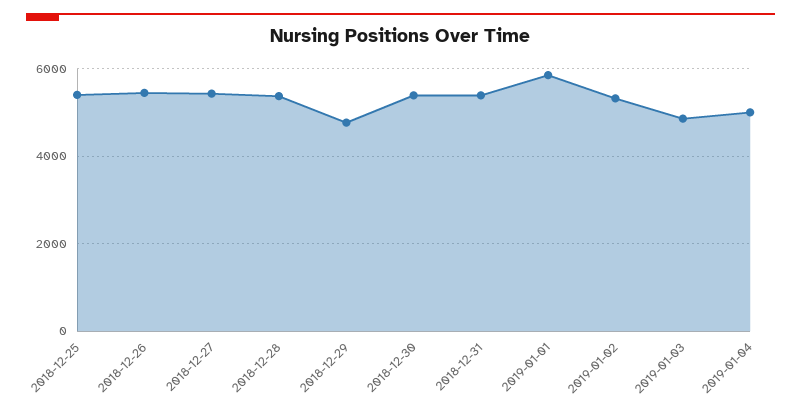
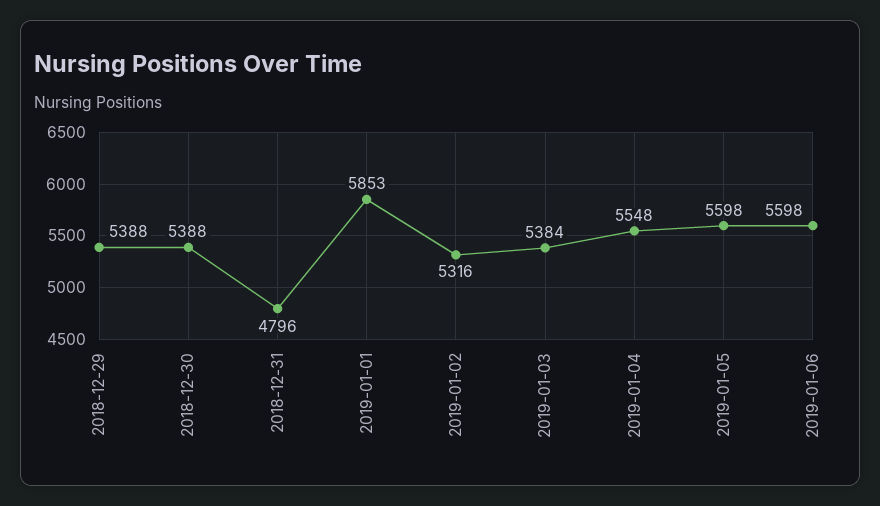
2018-12-25: 5400 -> none
2018-12-26: 5400 -> none
2018-12-27: 5400 -> none
2018-12-28: 5400 -> none
2018-12-29: 4800 -> 5388
2018-12-31: 5400 -> 4796
2019-01-03: 4800 -> 5384
2019-01-04: 5000 -> 5548
2019-01-05: none -> 5598
2019-01-06: none -> 5598

